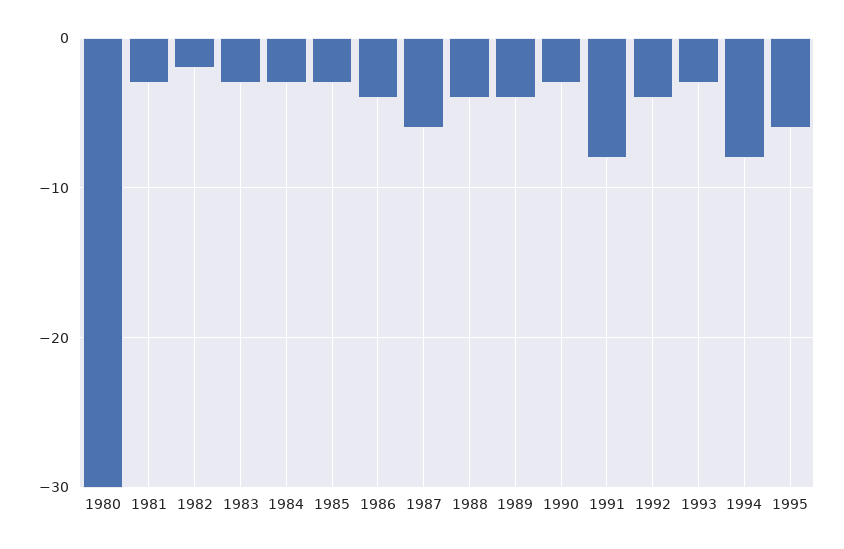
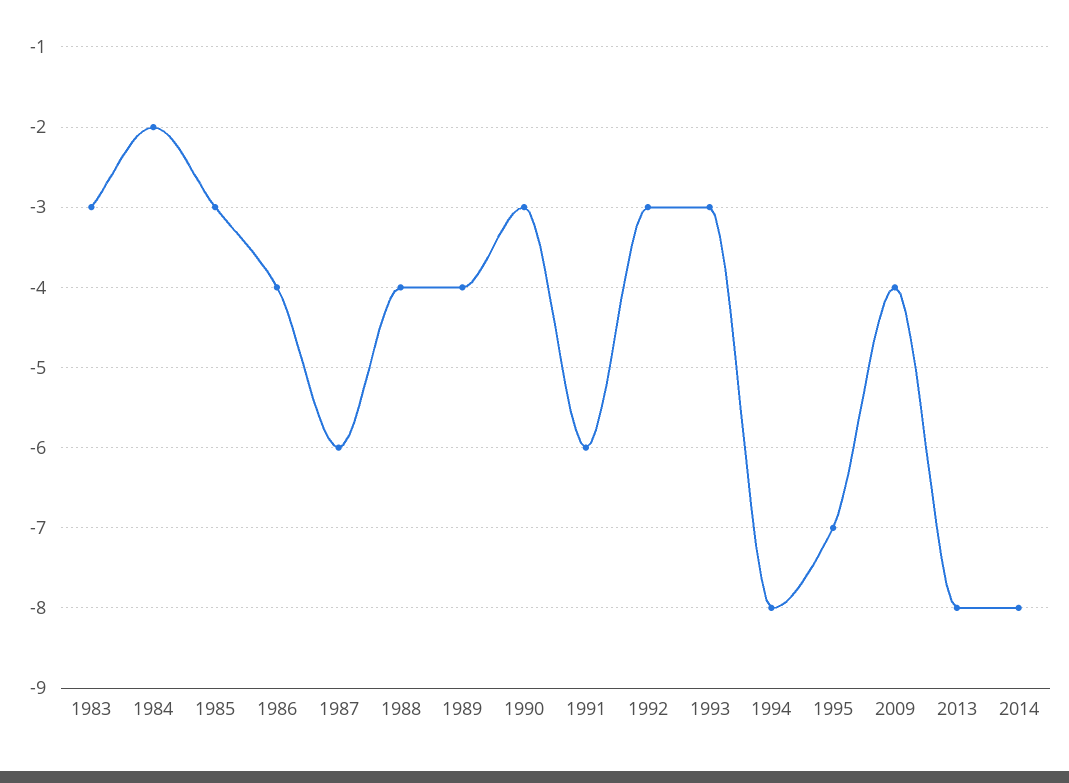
1980: -30 -> none
1981: -3 -> none
1982: -2 -> none
1984: -3 -> -2
1991: -8 -> -6
1992: -4 -> -3
1995: -6 -> -7
2009: none -> -4
2013: none -> -8
2014: none -> -8

